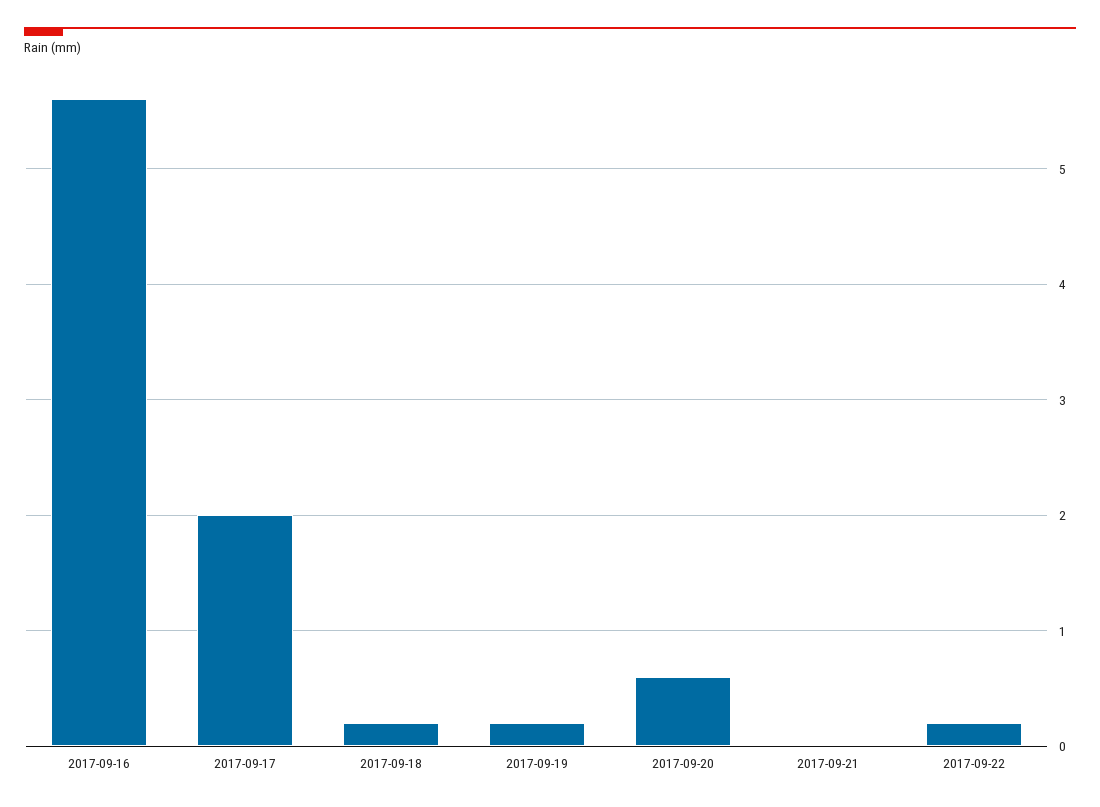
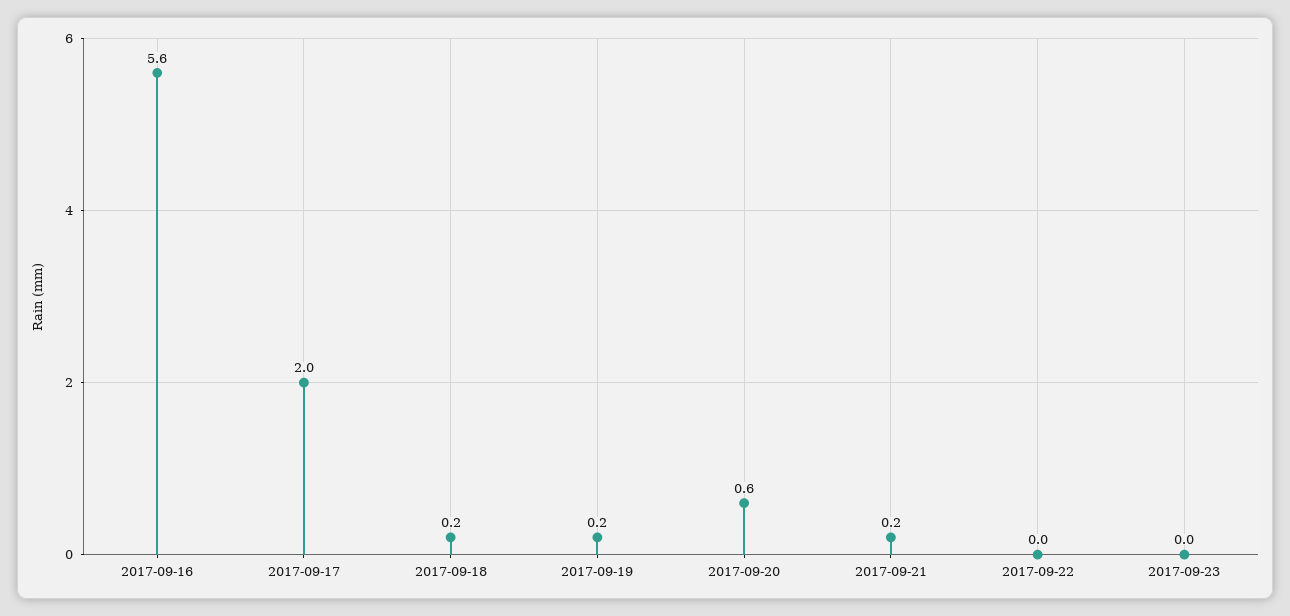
2017-09-21: 0 -> 0.2
2017-09-22: 0.2 -> 0
2017-09-23: none -> 0

